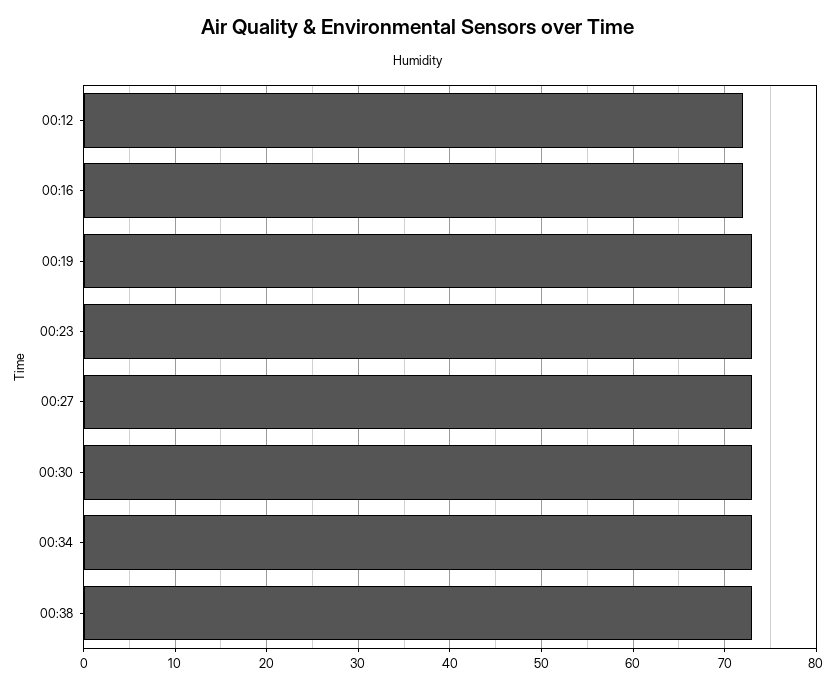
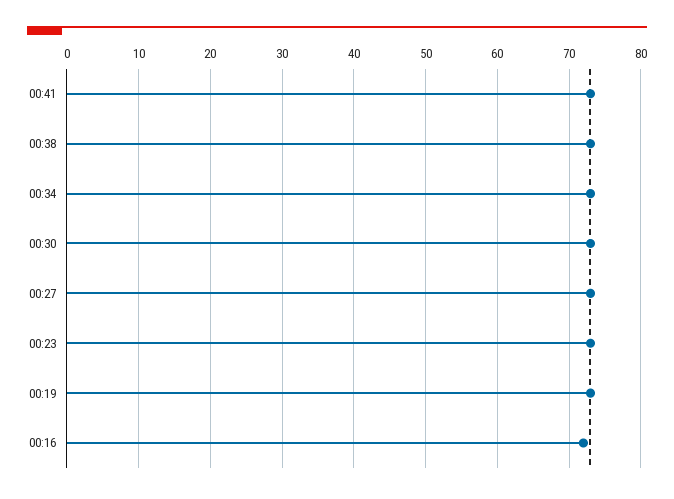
00:12: 72 -> none
00:41: none -> 73

